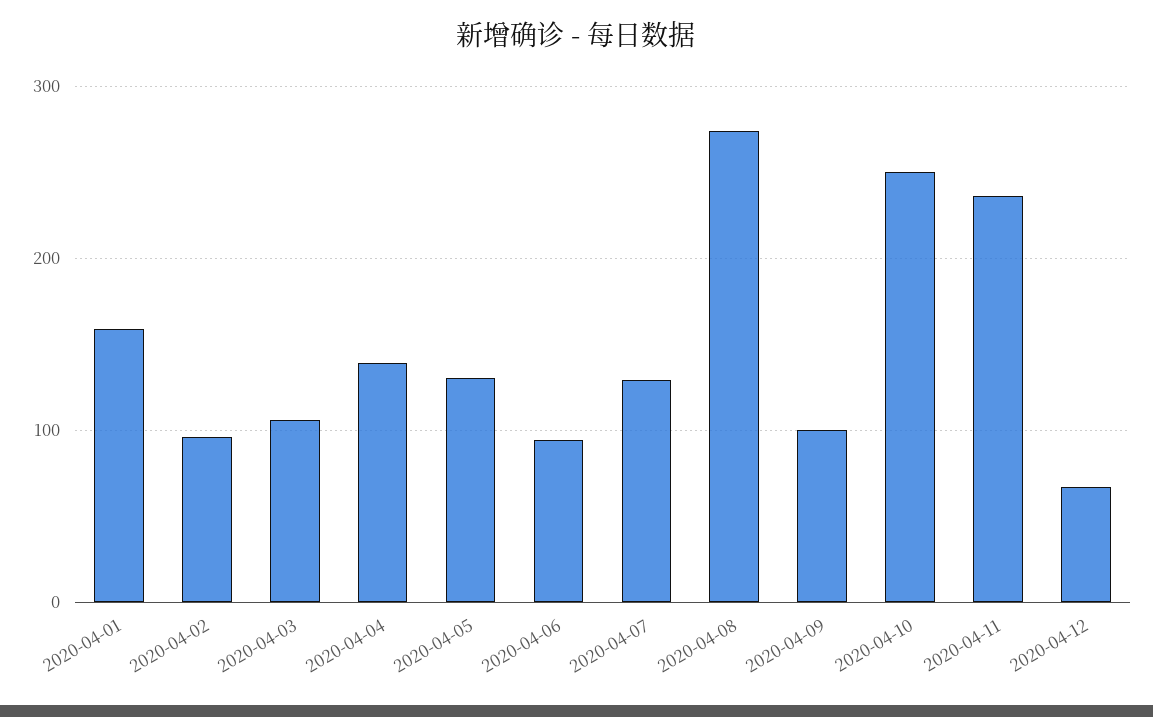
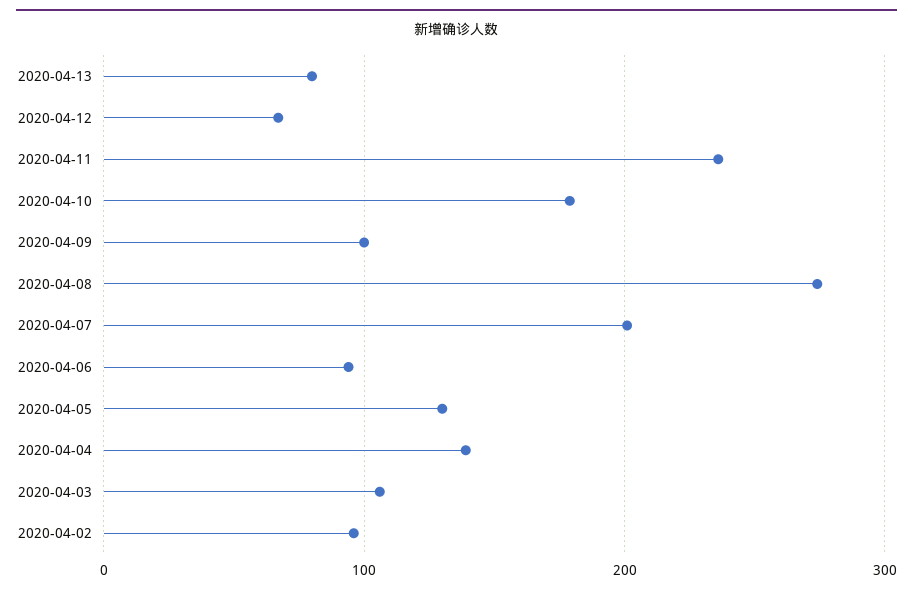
2020-04-01: 160 -> none
2020-04-07: 130 -> 200
2020-04-10: 250 -> 180
2020-04-13: none -> 80

